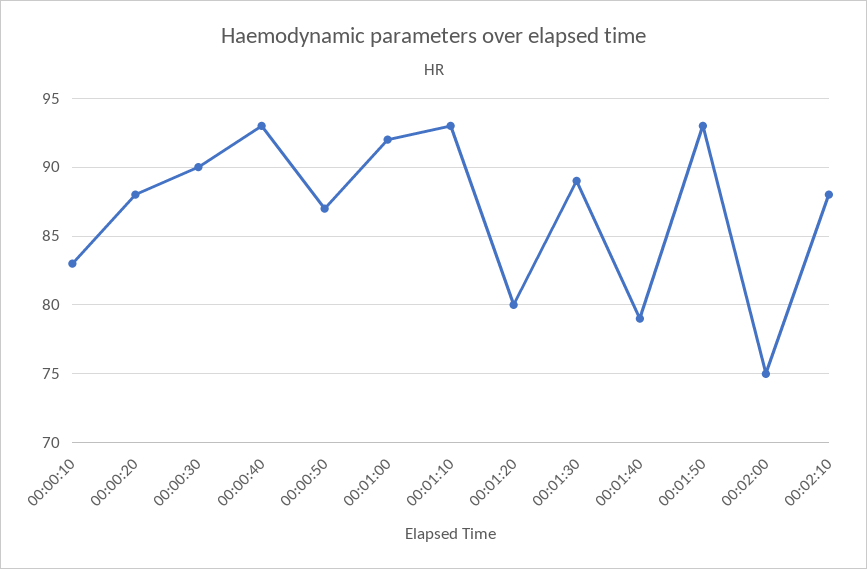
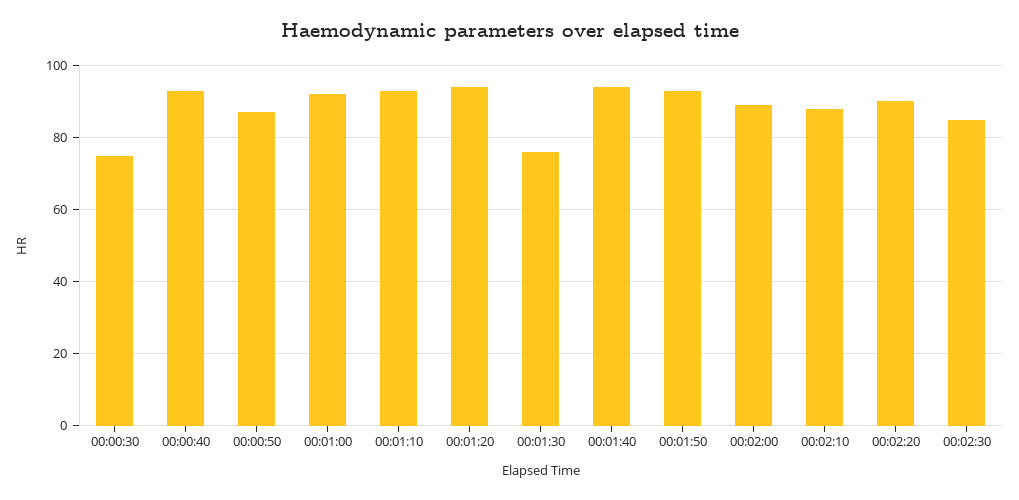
00:00:10: 83 -> none
00:00:20: 88 -> none
00:00:30: 90 -> 75
00:01:20: 80 -> 95
00:01:30: 89 -> 75
00:01:40: 79 -> 95
00:02:00: 75 -> 90
00:02:20: none -> 90
00:02:30: none -> 85

